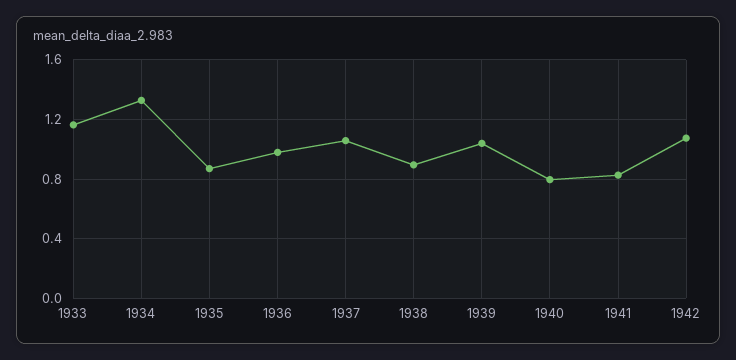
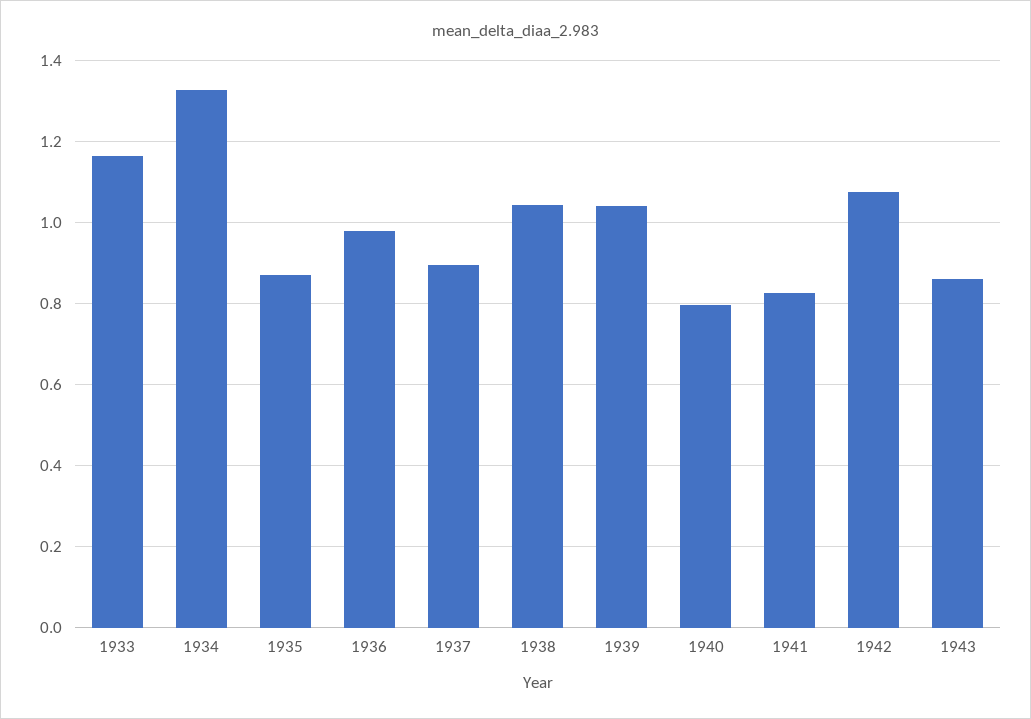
1937: 1.05 -> 0.9
1938: 0.9 -> 1.04
1943: none -> 0.86

